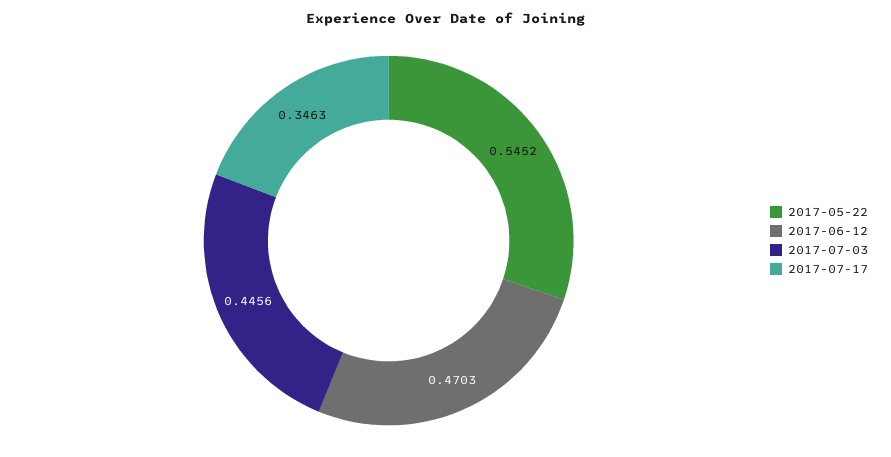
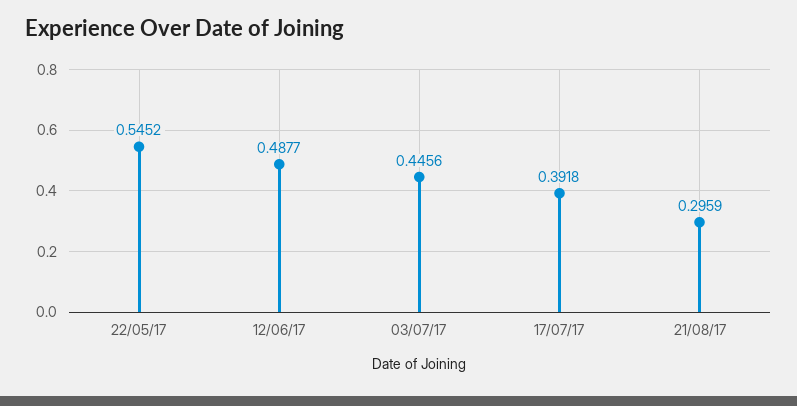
2017-06-12: 0.4703 -> 0.4877
2017-07-17: 0.3463 -> 0.3918
21/08/17: none -> 0.2959

